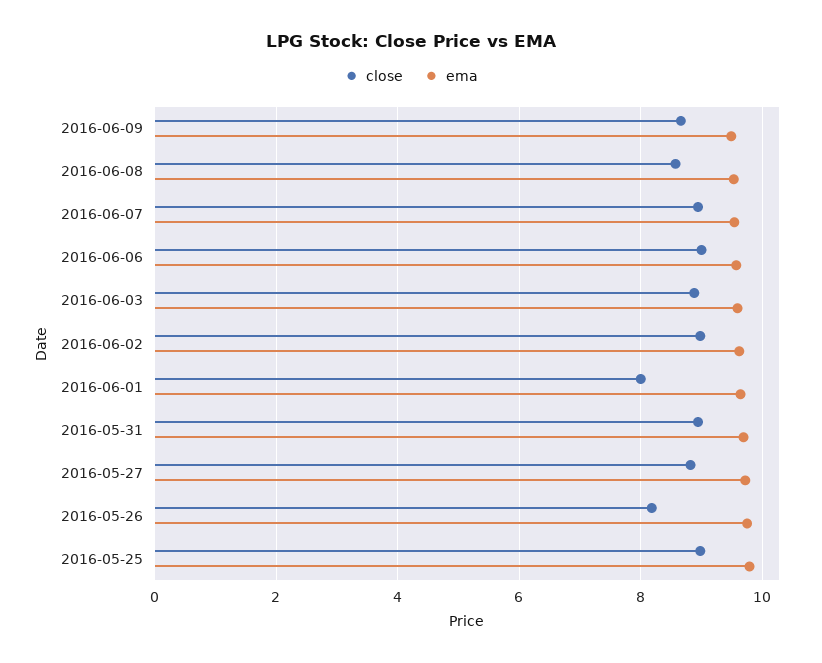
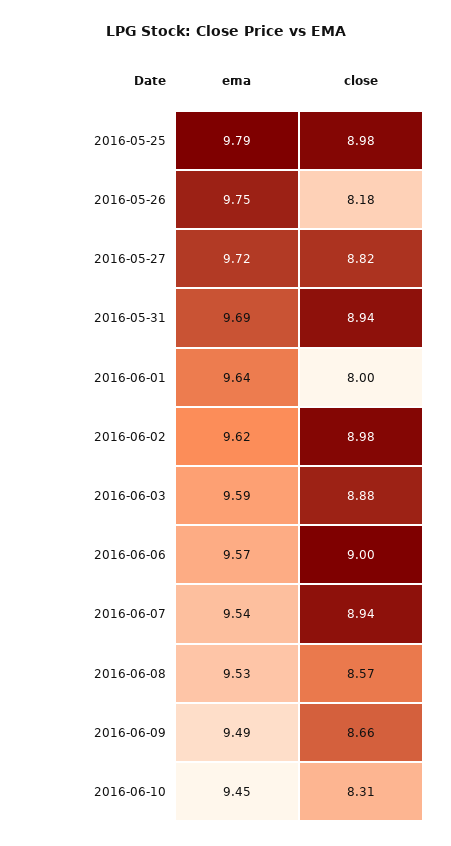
ema, 2016-06-10: none -> 9.45
close, 2016-06-10: none -> 8.31

